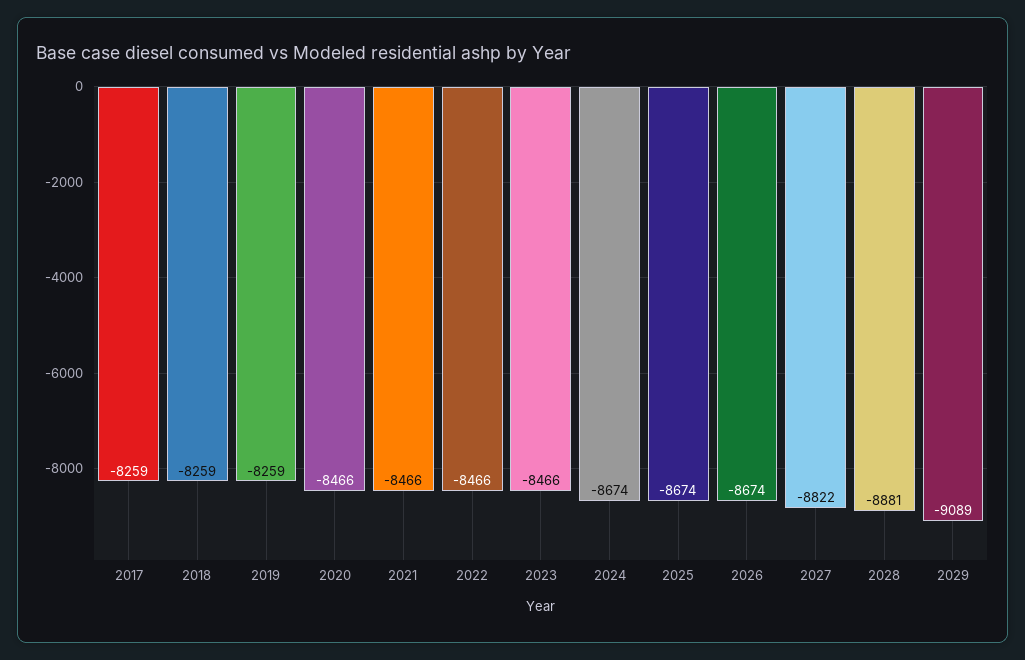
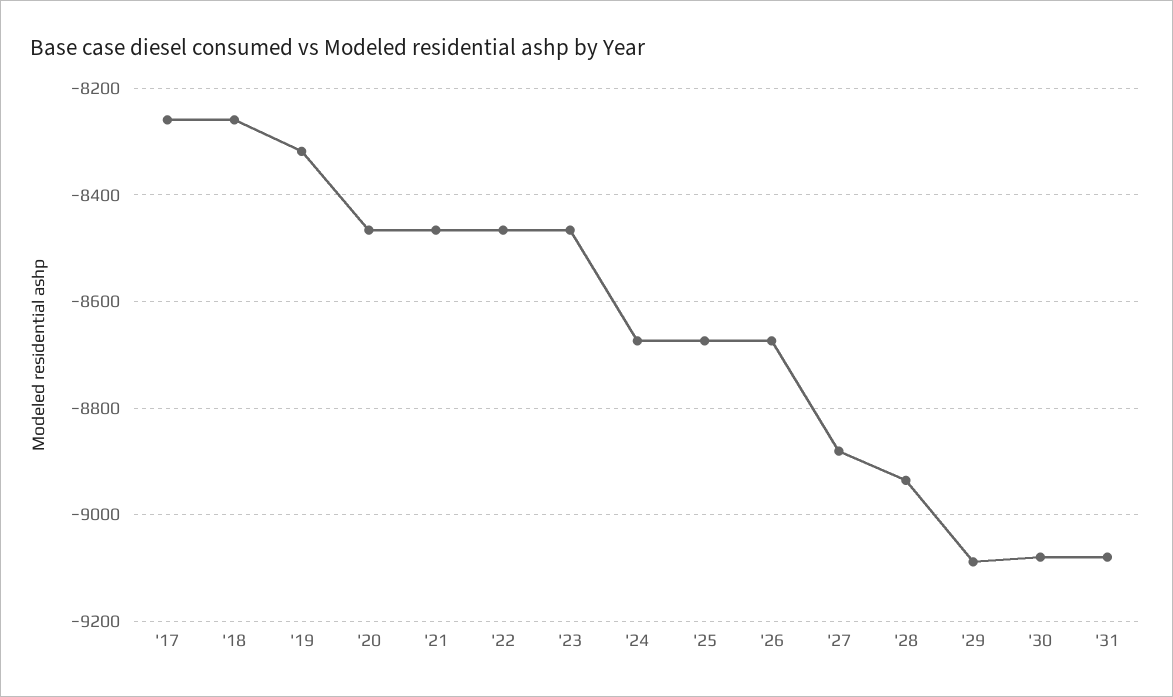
2019: -8259 -> -8320
2027: -8822 -> -8880
2028: -8881 -> -8940
'30: none -> -9080
'31: none -> -9080

